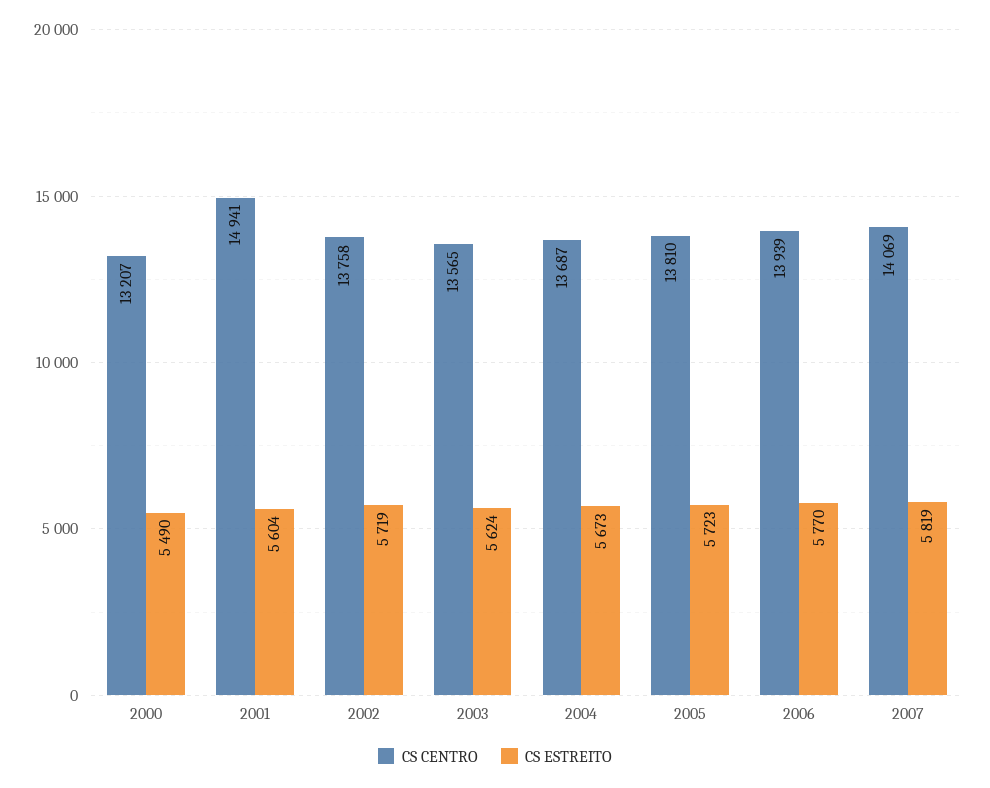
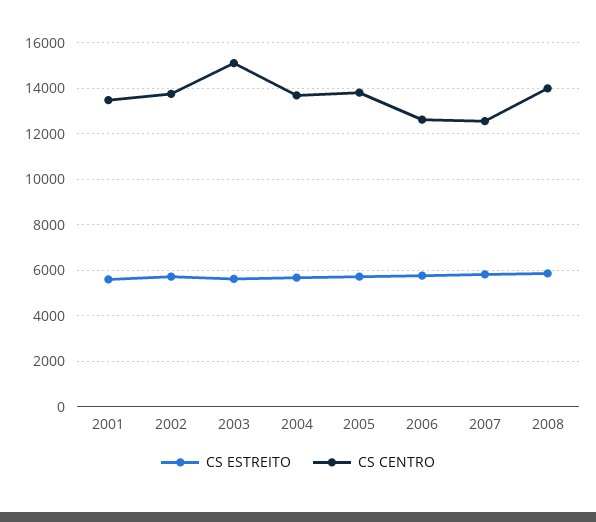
CS CENTRO, 2000: 13207 -> none
CS ESTREITO, 2000: 5490 -> none
CS CENTRO, 2001: 14941 -> 13500
CS CENTRO, 2003: 13565 -> 15000
CS CENTRO, 2006: 13939 -> 12500
CS CENTRO, 2007: 14069 -> 12500
CS ESTREITO, 2008: none -> 6000
CS CENTRO, 2008: none -> 14000

